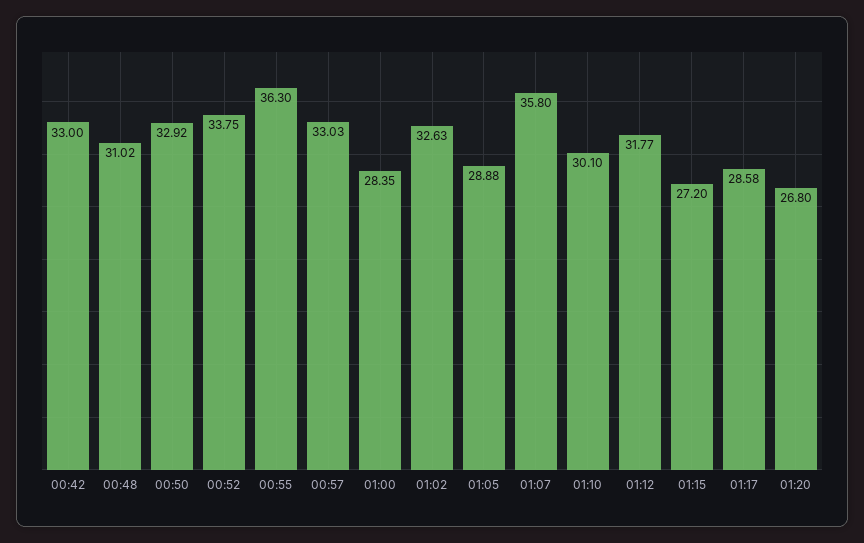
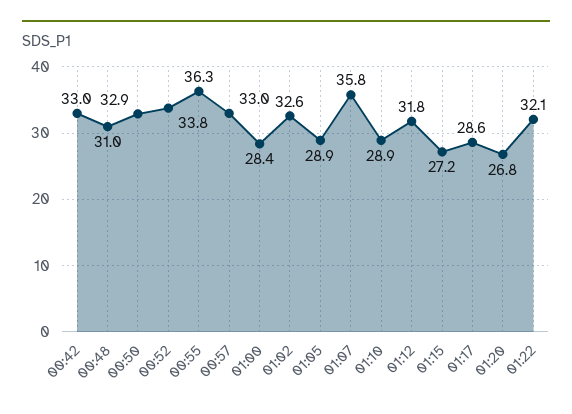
01:10: 30.1 -> 28.9
01:22: none -> 32.1

